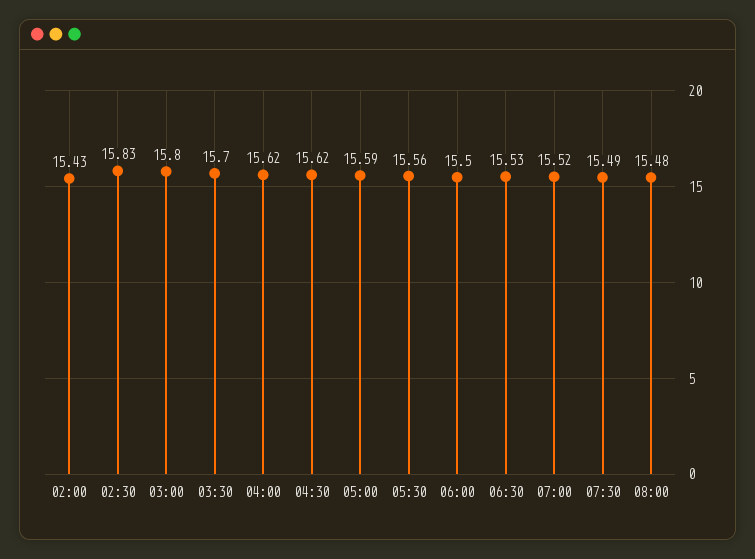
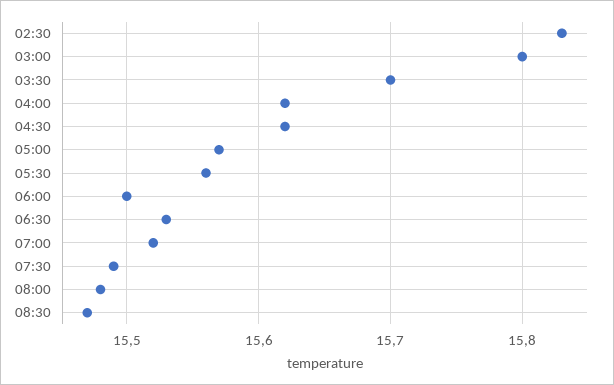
02:00: 15.43 -> none
05:00: 15.59 -> 15.57
08:30: none -> 15.47

